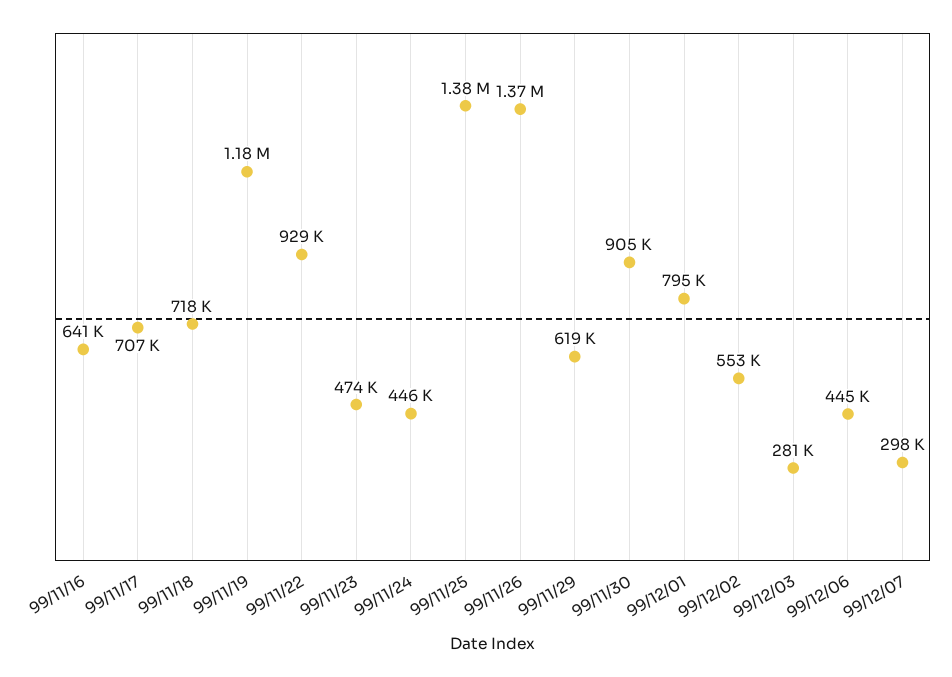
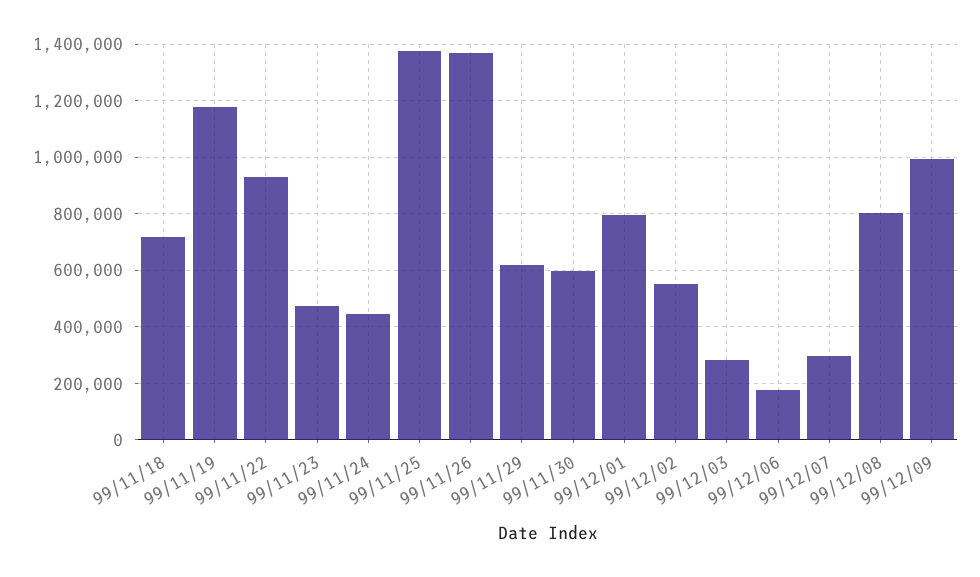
99/11/16: 641000 -> none
99/11/17: 707000 -> none
99/11/30: 905000 -> 600000
99/12/06: 445000 -> 175000
99/12/08: none -> 800000
99/12/09: none -> 1000000

